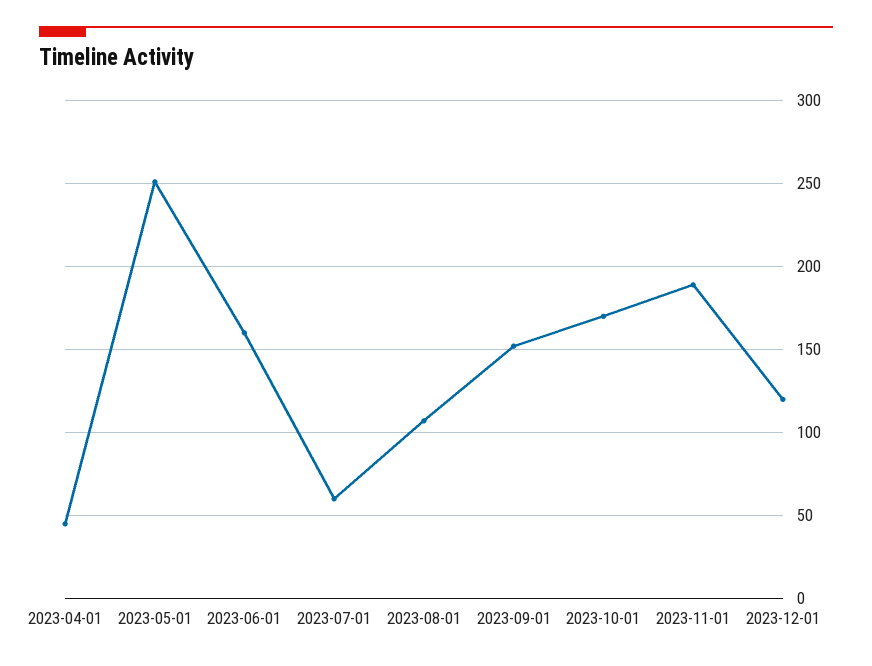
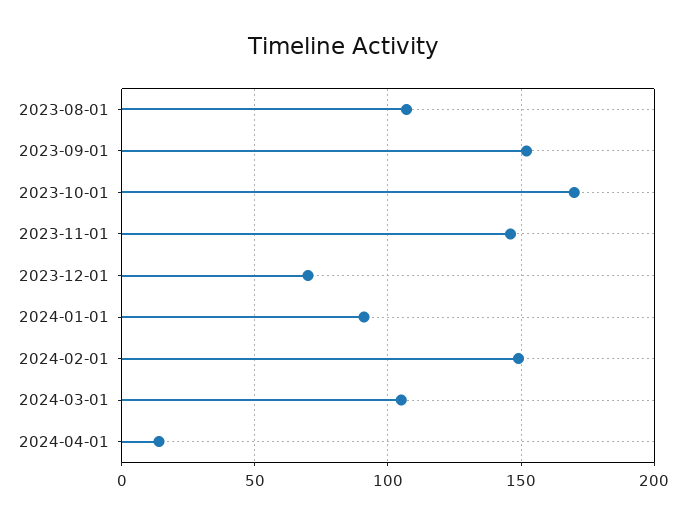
2023-04-01: 45 -> none
2023-05-01: 250 -> none
2023-06-01: 160 -> none
2023-07-01: 60 -> none
2023-11-01: 190 -> 145
2023-12-01: 120 -> 70
2024-01-01: none -> 90
2024-02-01: none -> 150
2024-03-01: none -> 105
2024-04-01: none -> 15

